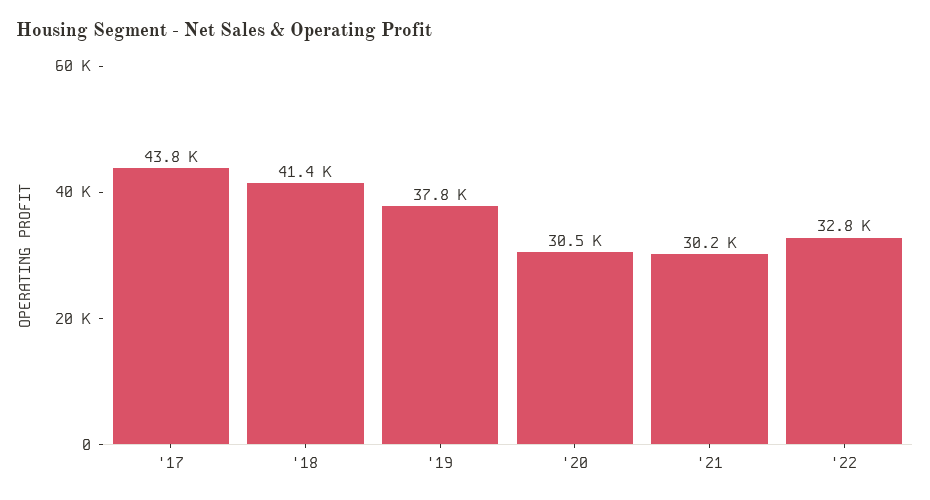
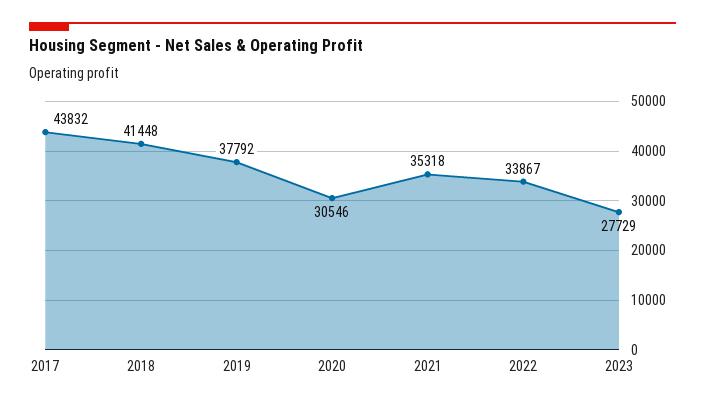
'21: 30200 -> 35318
'22: 32800 -> 33867
2023: none -> 27729

